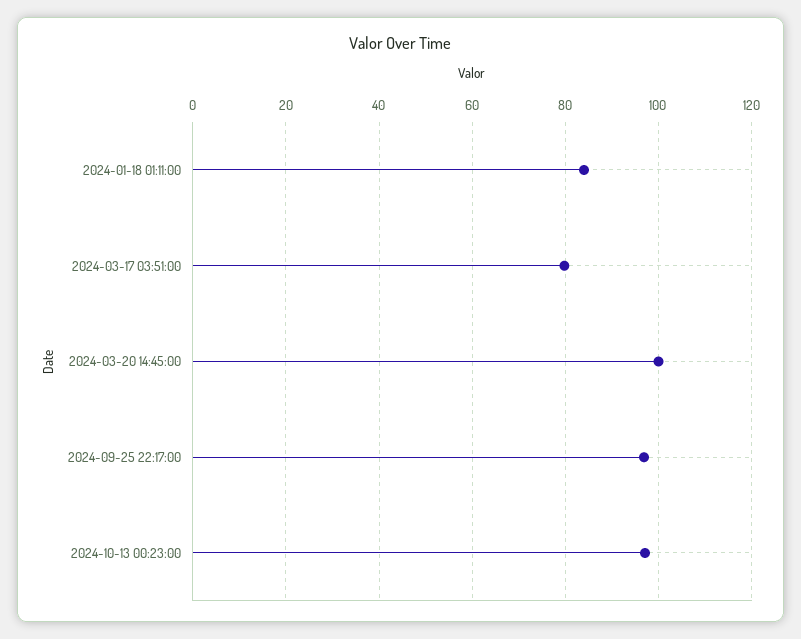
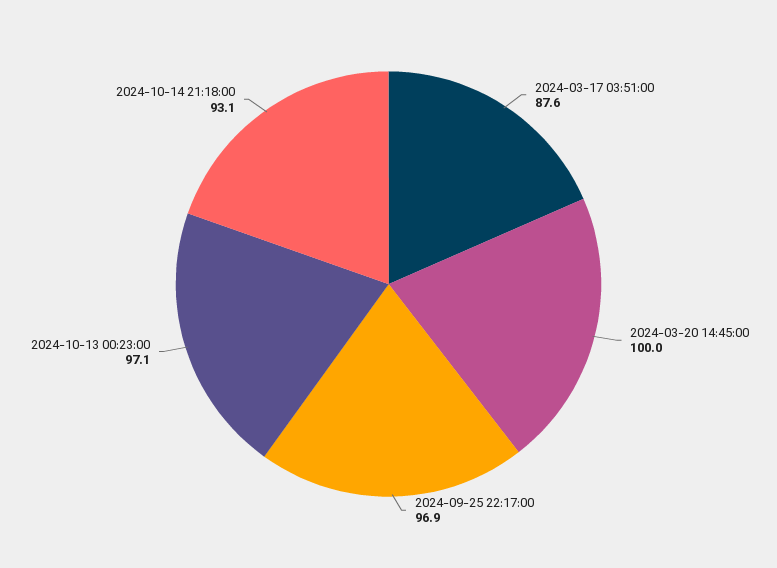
2024-01-18 01:11:00: 84 -> none
2024-03-17 03:51:00: 80 -> 87.6
2024-10-14 21:18:00: none -> 93.1

